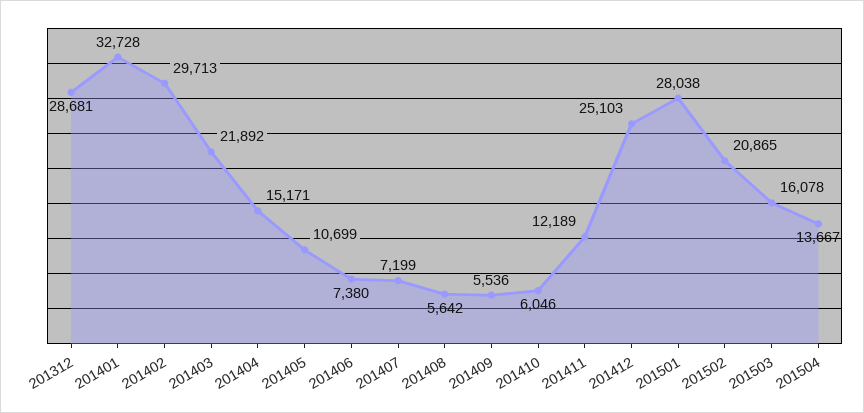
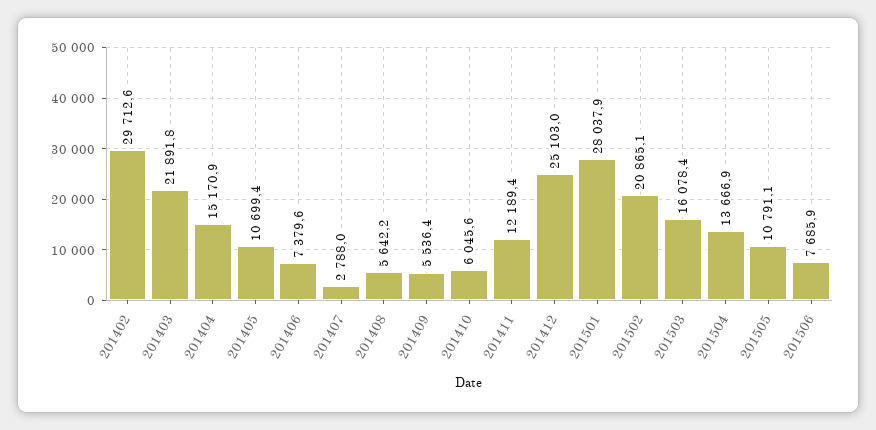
201312: 28681 -> none
201401: 32728 -> none
201407: 7199 -> 2788
201505: none -> 10791.1
201506: none -> 7685.9

